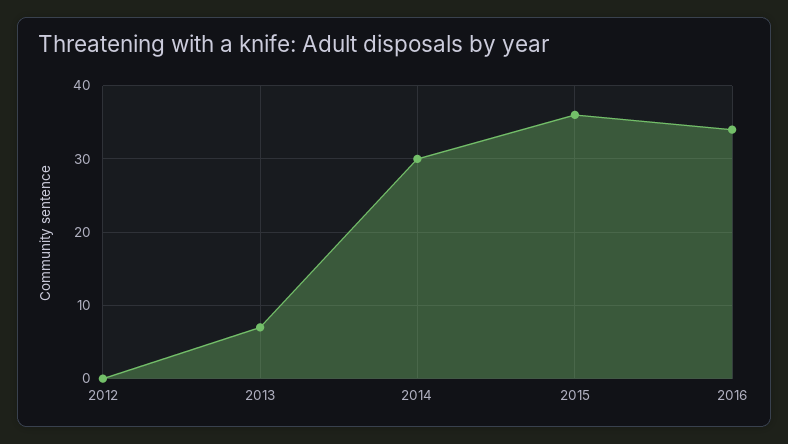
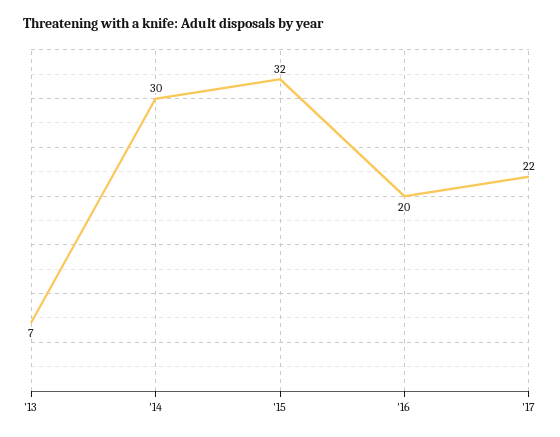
2012: 0 -> none
2015: 36 -> 32
2016: 34 -> 20
'17: none -> 22

